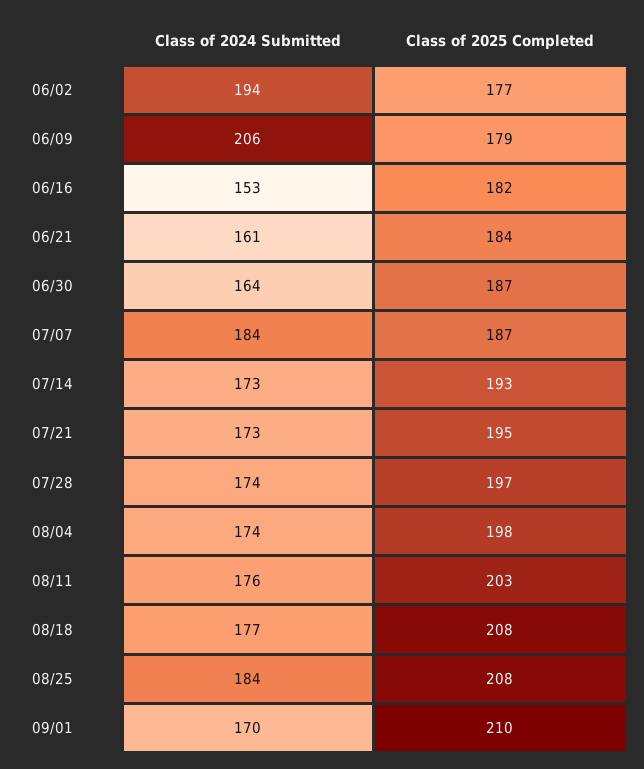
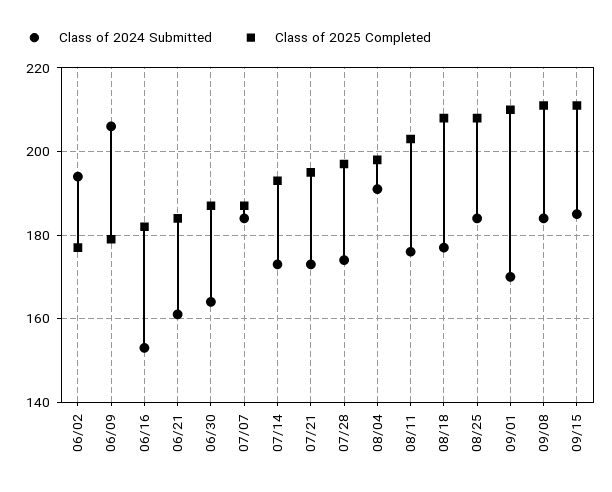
Class of 2024 Submitted, 08/04: 174 -> 190
Class of 2024 Submitted, 09/08: none -> 185
Class of 2025 Completed, 09/08: none -> 210
Class of 2024 Submitted, 09/15: none -> 185
Class of 2025 Completed, 09/15: none -> 210

